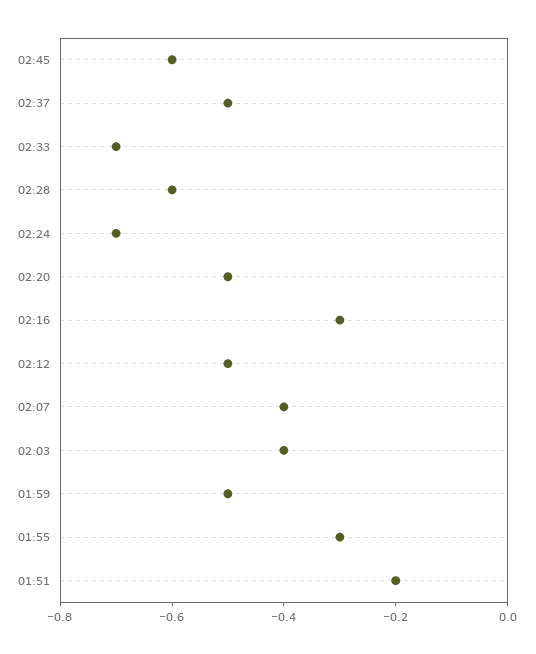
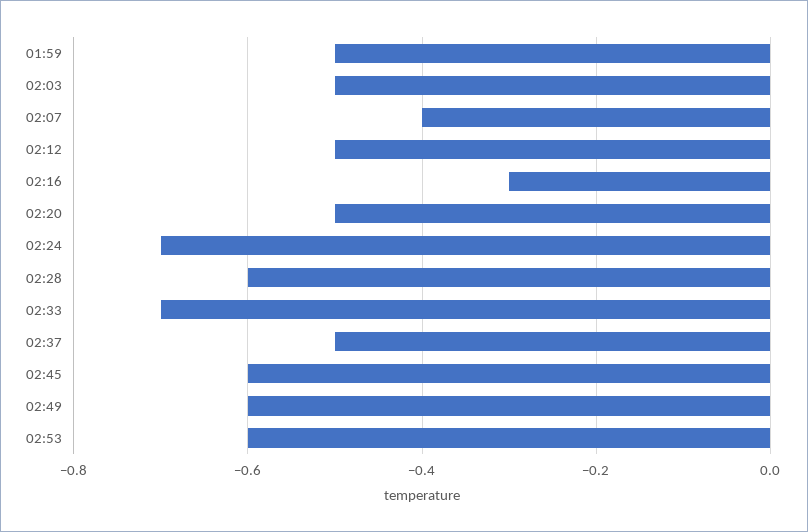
02:03: -0.4 -> -0.5
01:55: -0.3 -> none
01:51: -0.2 -> none
02:49: none -> -0.6
02:53: none -> -0.6

